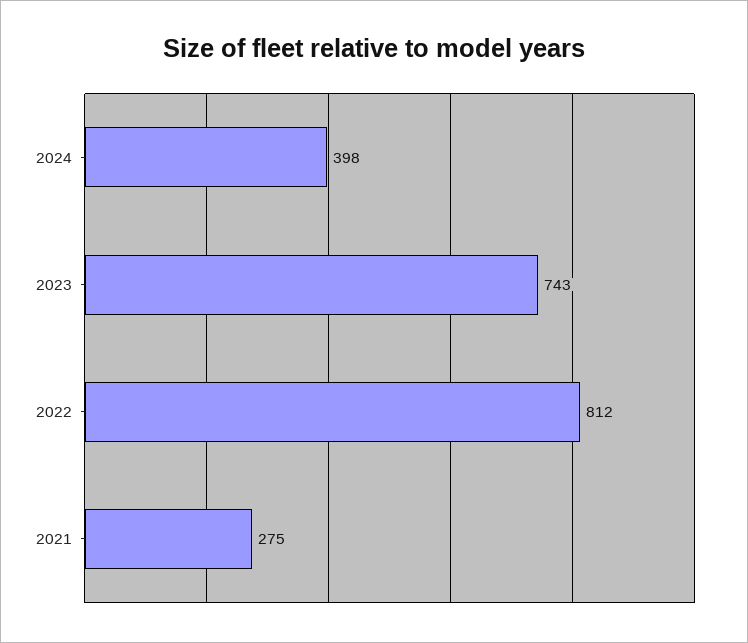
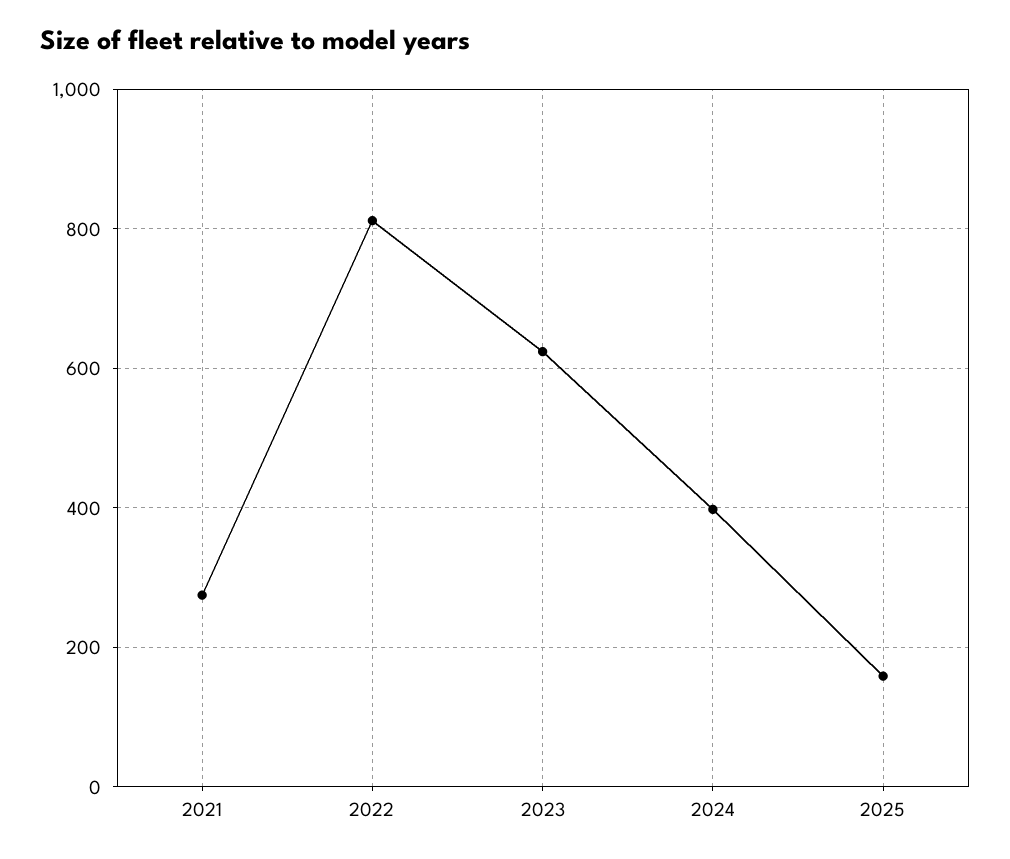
2023: 743 -> 620
2025: none -> 160

